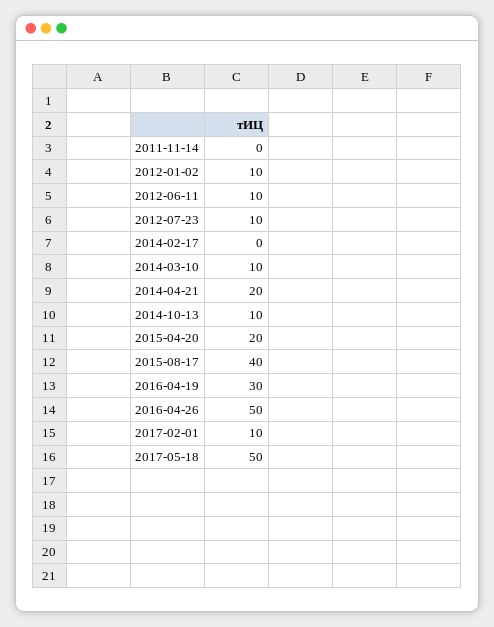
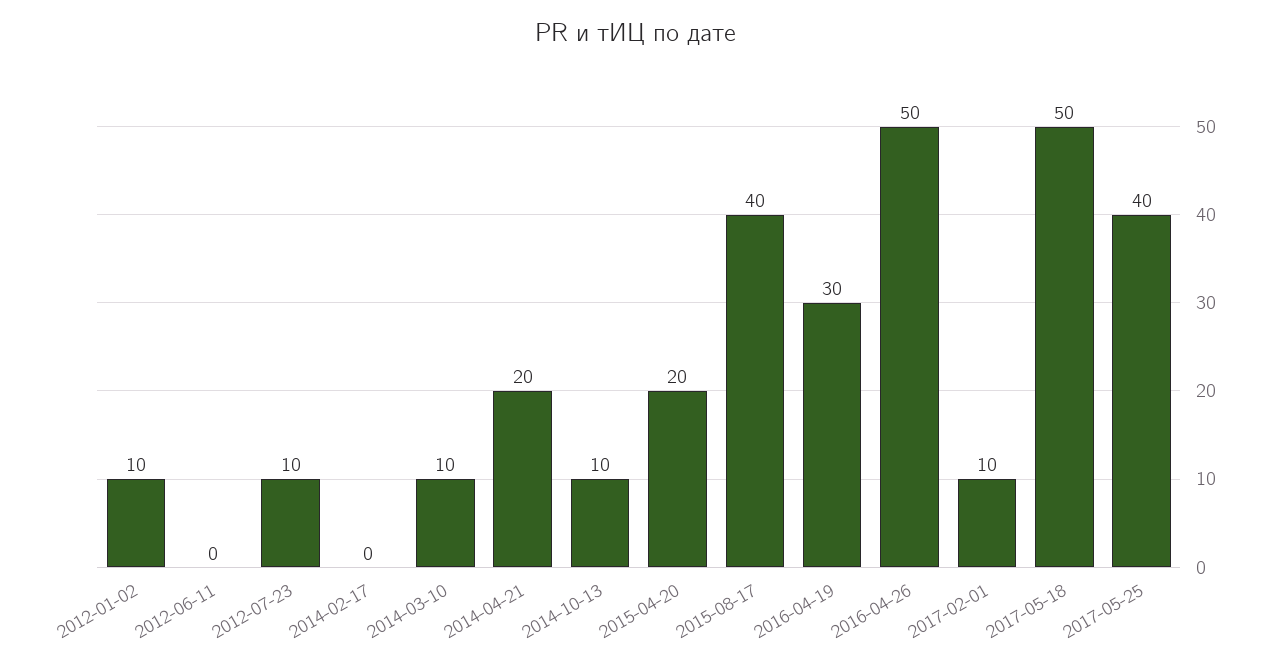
2011-11-14: 0 -> none
2012-06-11: 10 -> 0
2017-05-25: none -> 40

